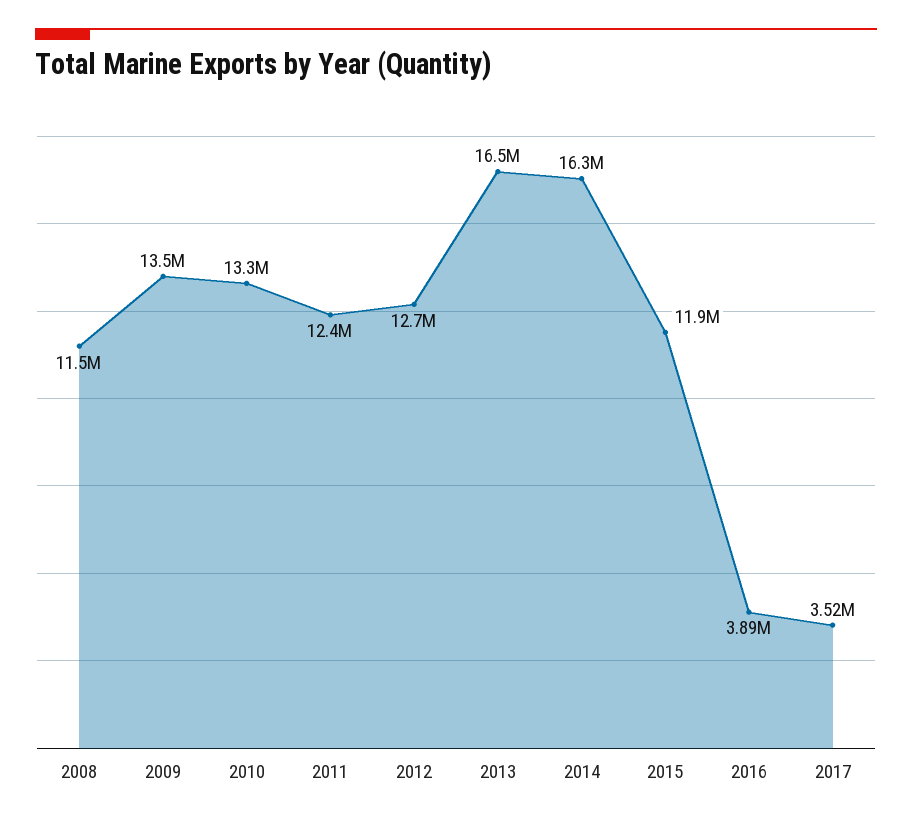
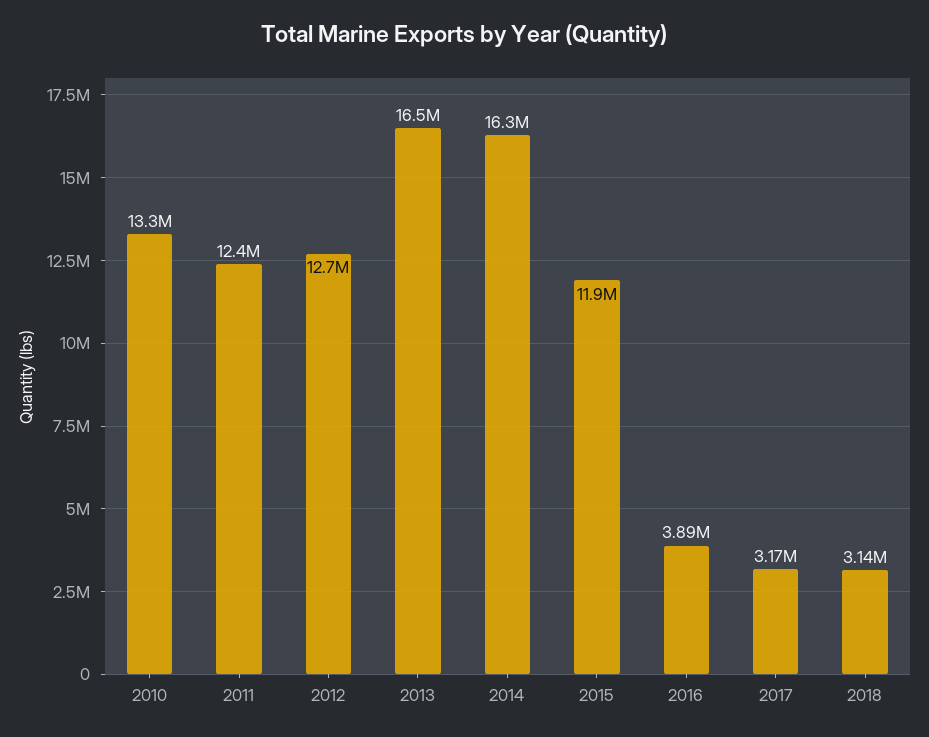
2008: 11500000 -> none
2009: 13500000 -> none
2017: 3520000 -> 3170000
2018: none -> 3140000

